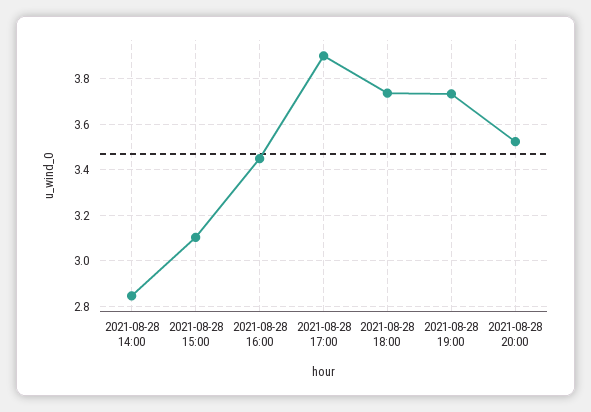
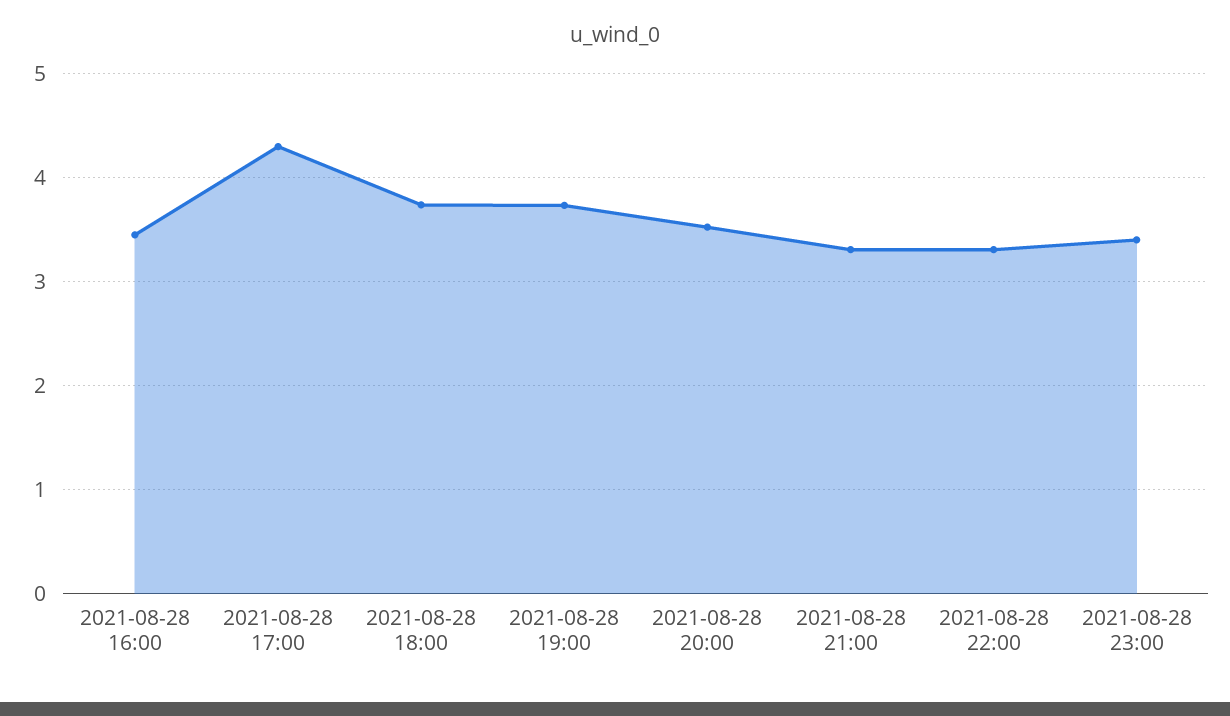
2021-08-28 14:00: 2.85 -> none
2021-08-28 15:00: 3.1 -> none
2021-08-28 17:00: 3.9 -> 4.3
2021-08-28 21:00: none -> 3.3
2021-08-28 22:00: none -> 3.3
2021-08-28 23:00: none -> 3.4

